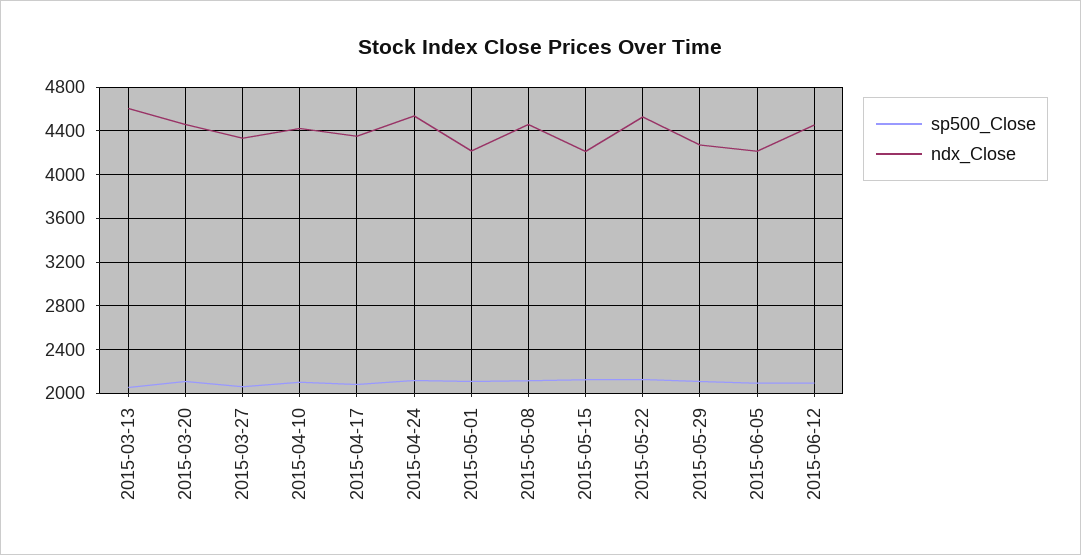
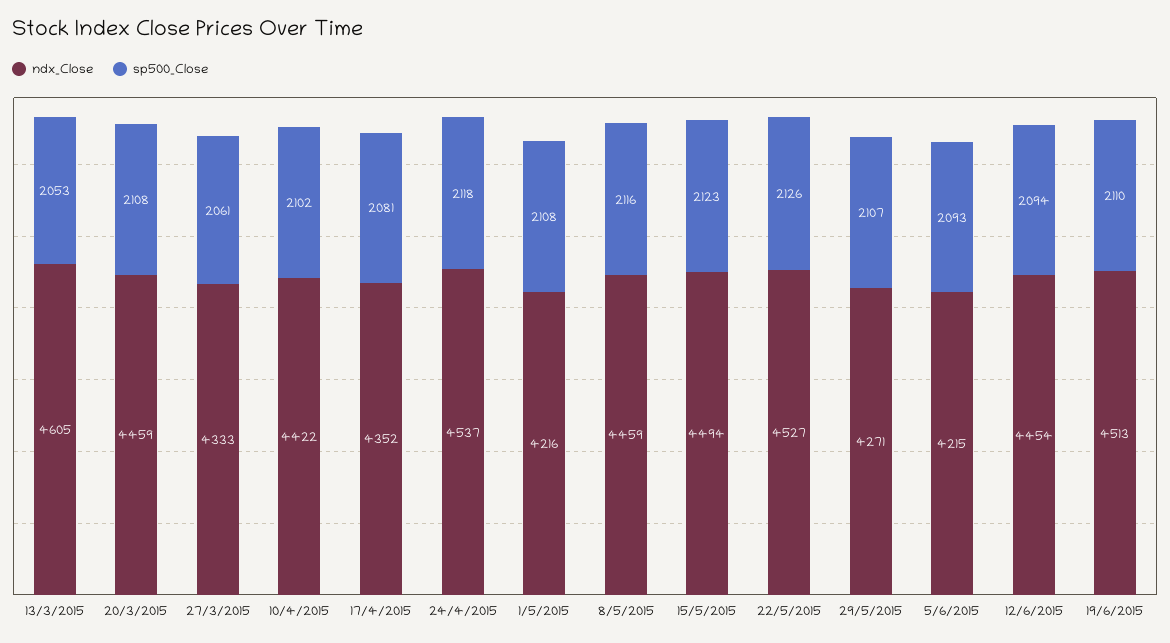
ndx_Close, 2015-05-15: 4200 -> 4494
ndx_Close, 19/6/2015: none -> 4513
sp500_Close, 19/6/2015: none -> 2110

